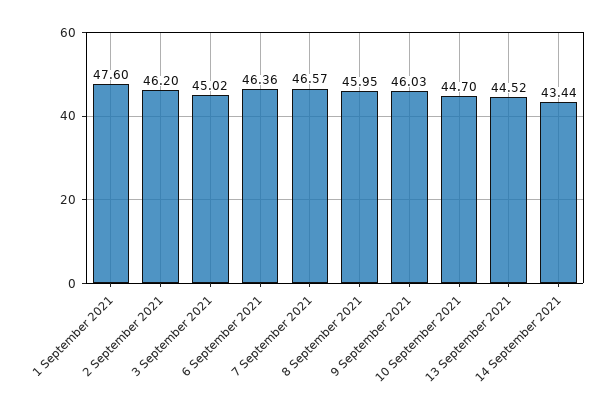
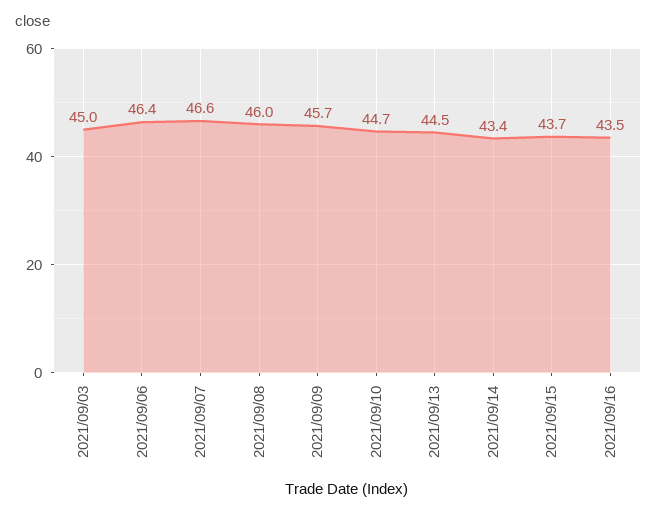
1 September 2021: 47.6 -> none
2 September 2021: 46.2 -> none
9 September 2021: 46.03 -> 45.7
2021/09/15: none -> 43.7
2021/09/16: none -> 43.5

